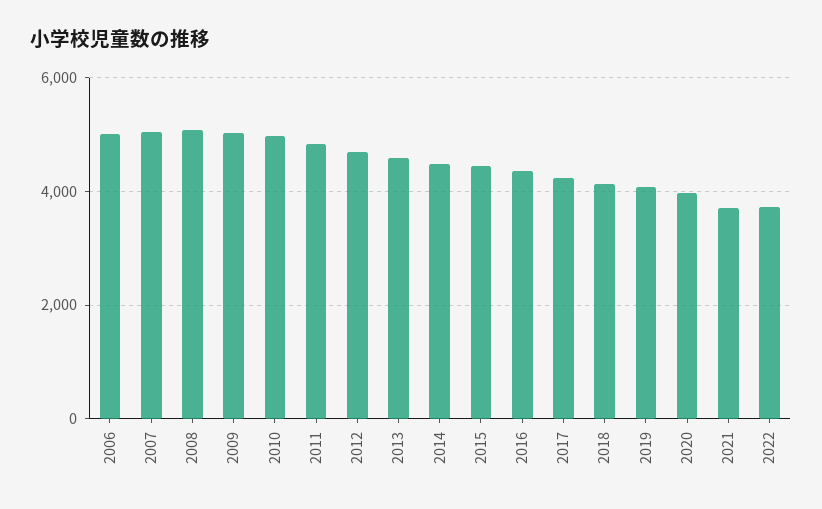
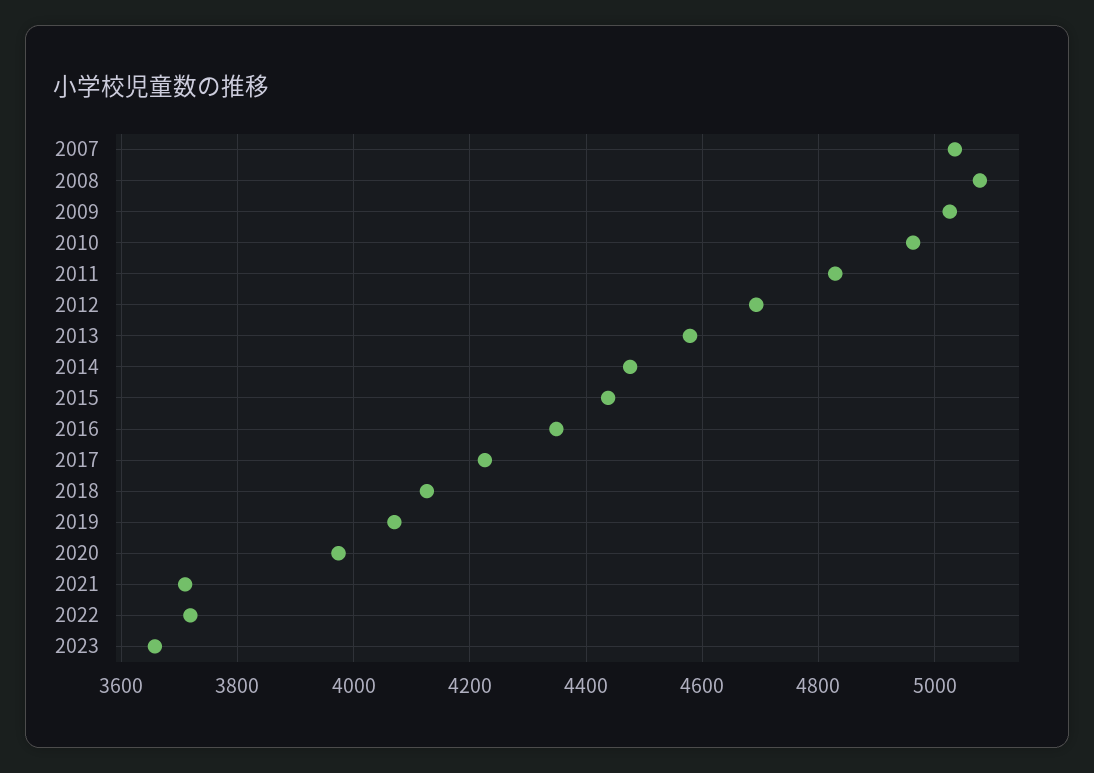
2006: 5000 -> none
2023: none -> 3660

